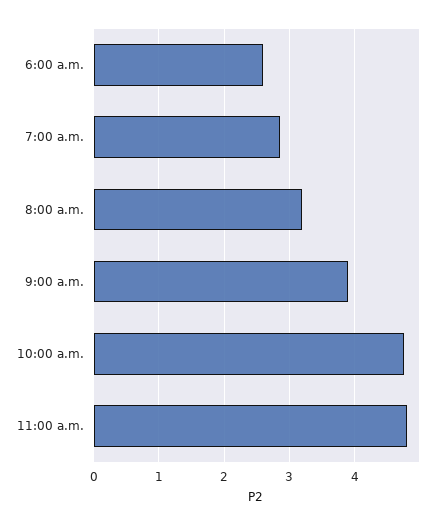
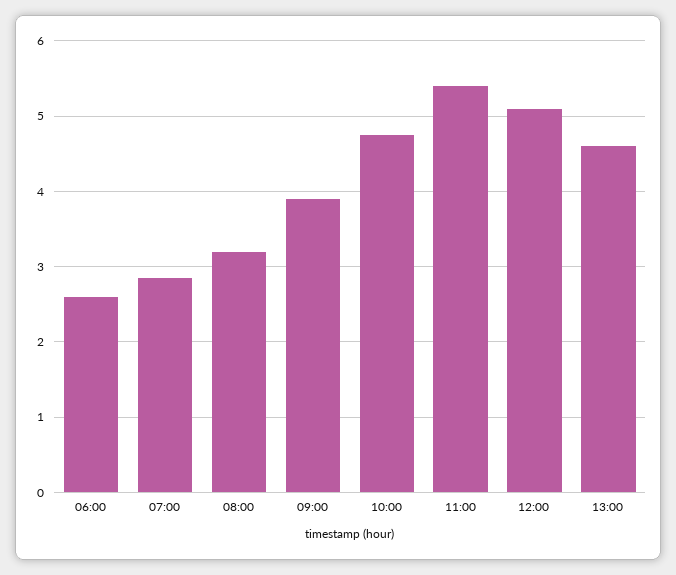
11:00 a.m.: 4.8 -> 5.4
12:00: none -> 5.1
13:00: none -> 4.6

